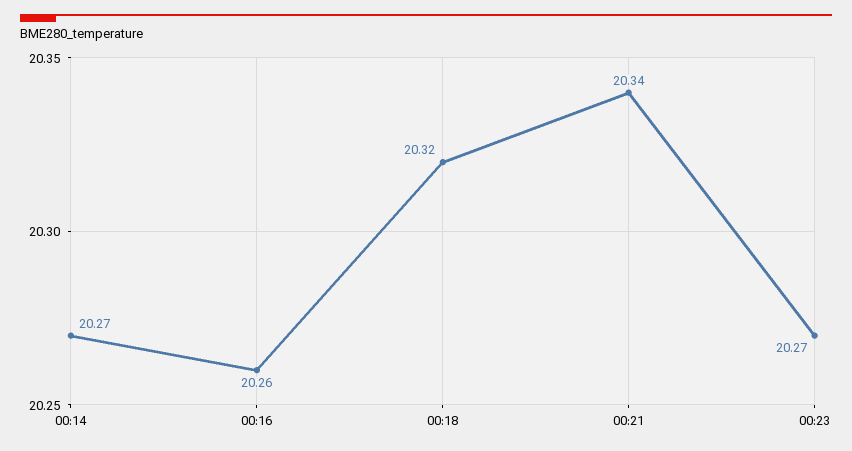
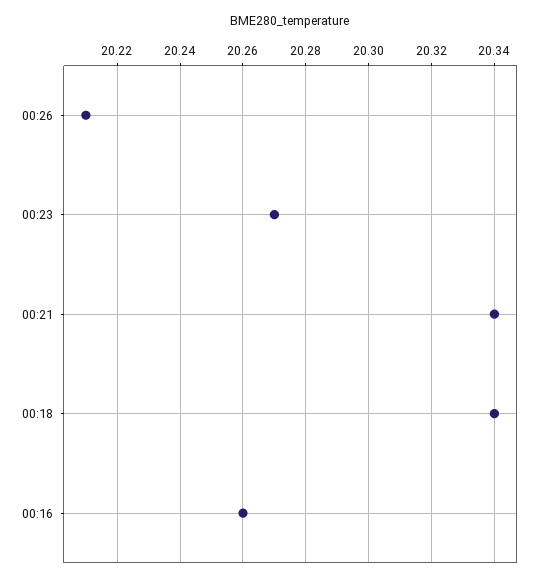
00:14: 20.27 -> none
00:18: 20.32 -> 20.34
00:26: none -> 20.21

